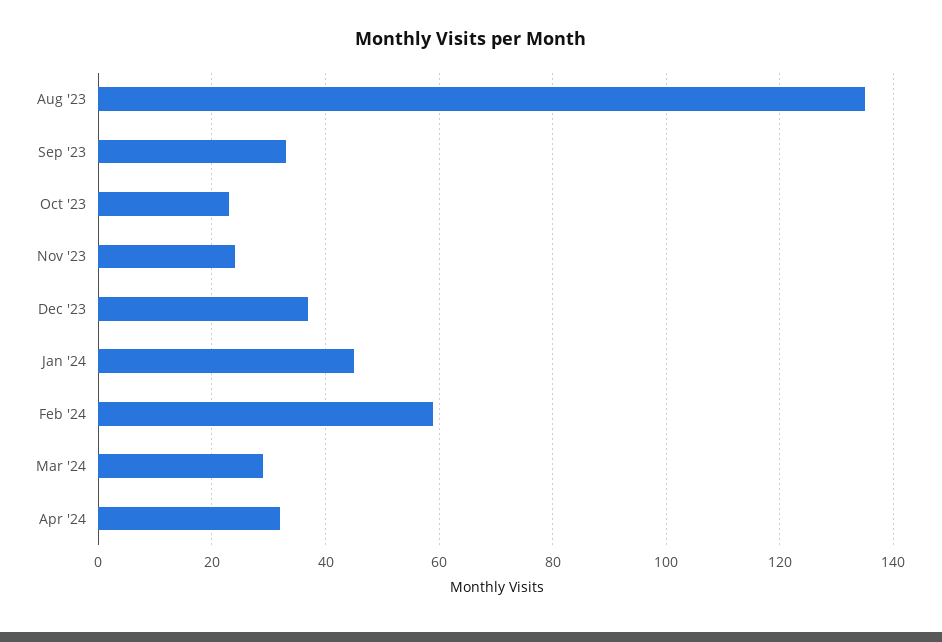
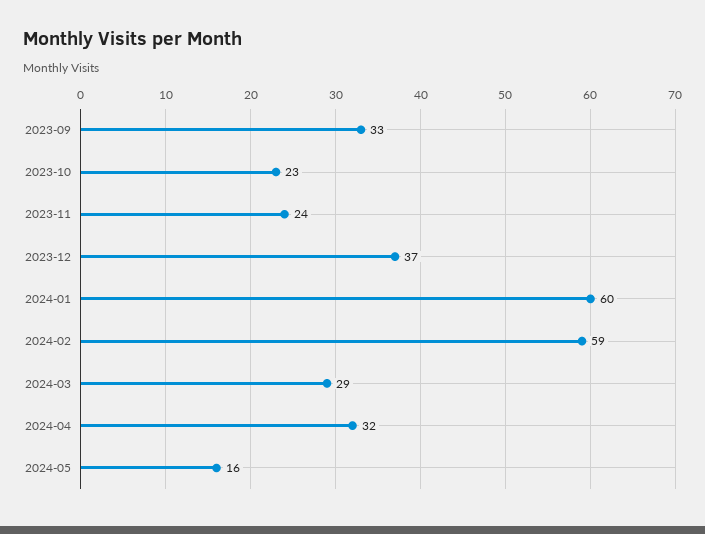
Aug '23: 135 -> none
Jan '24: 45 -> 60
2024-05: none -> 16

